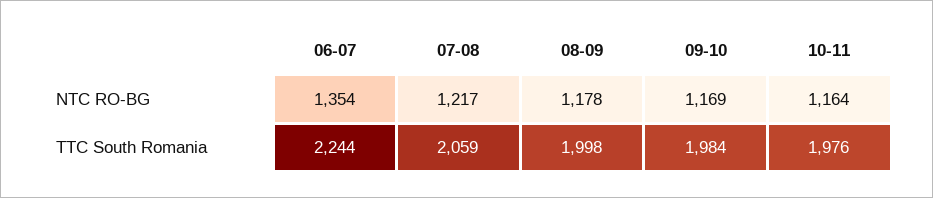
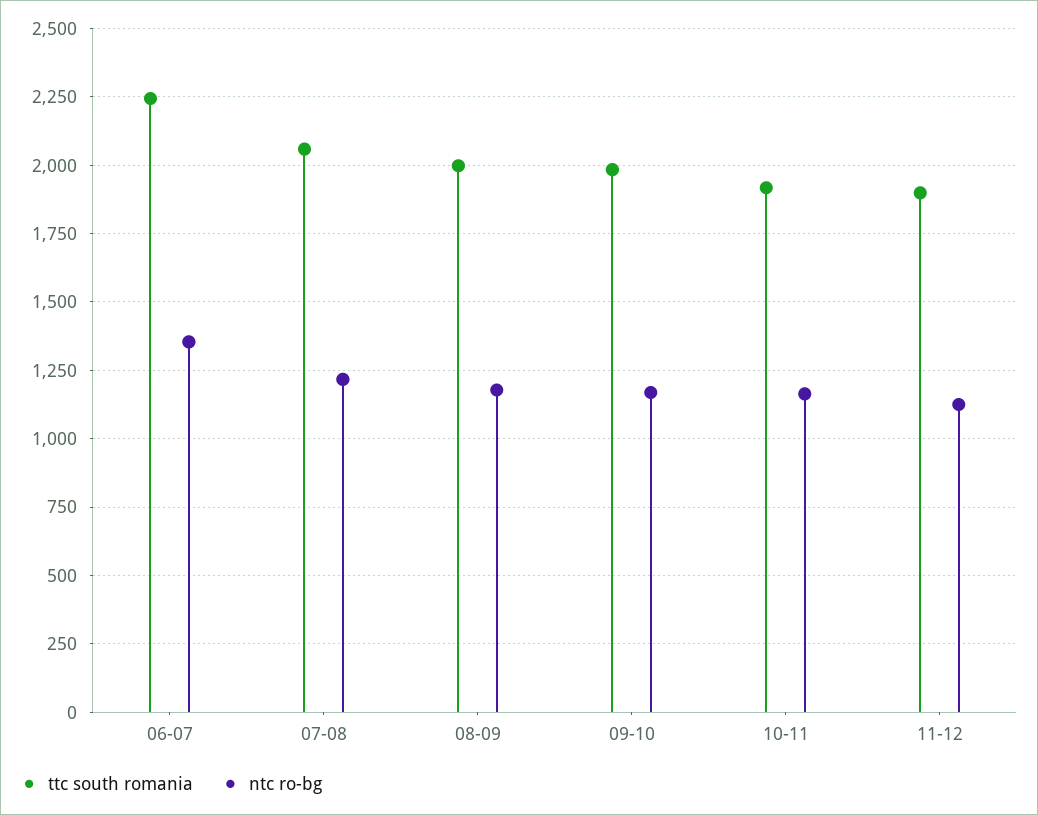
TTC South Romania, 10-11: 1976 -> 1925
TTC South Romania, 11-12: none -> 1900
NTC RO-BG, 11-12: none -> 1125

